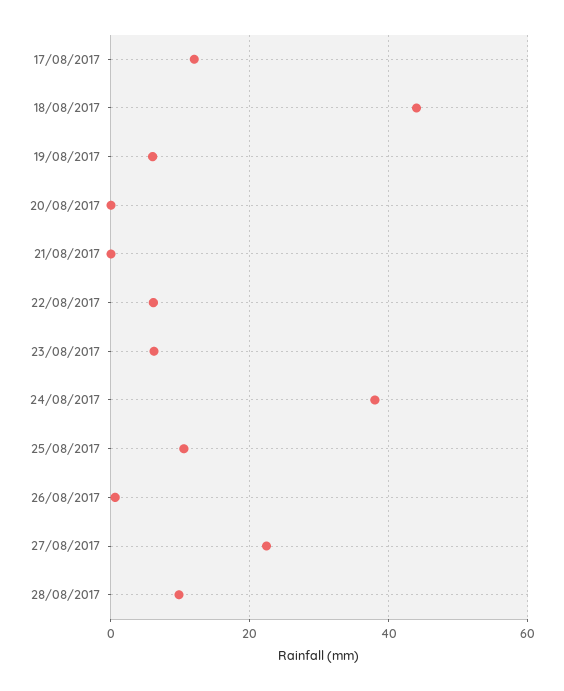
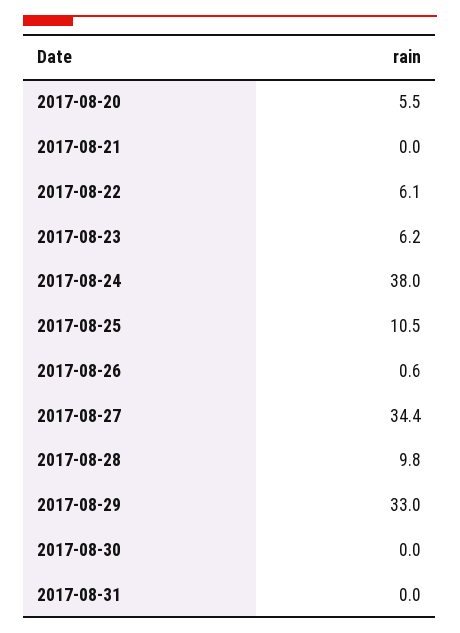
17/08/2017: 12 -> none
18/08/2017: 44 -> none
19/08/2017: 6 -> none
20/08/2017: 0 -> 5.5
27/08/2017: 22 -> 34.4
2017-08-29: none -> 33
2017-08-30: none -> 0
2017-08-31: none -> 0

